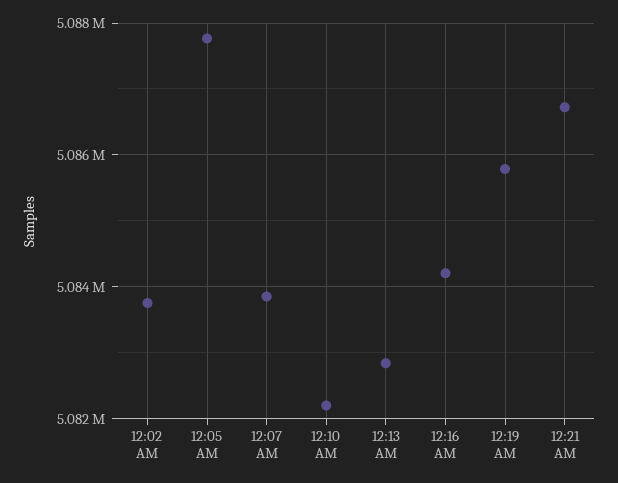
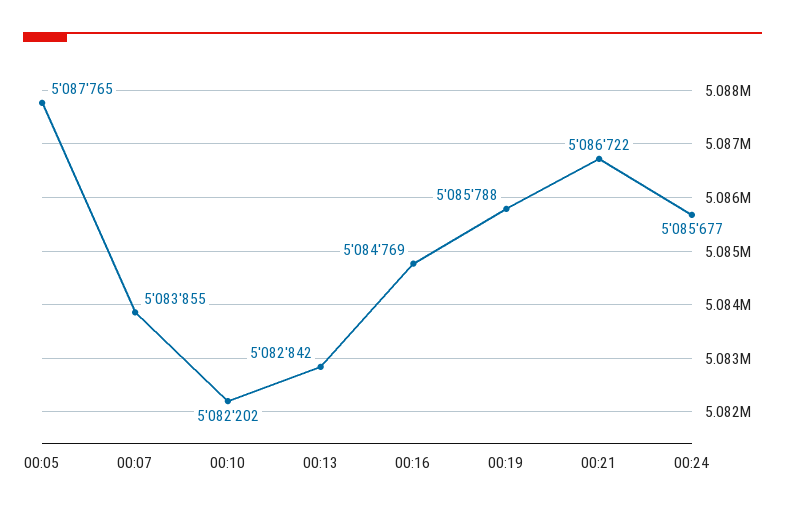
12:02 AM: 5083800 -> none
12:16 AM: 5084200 -> 5084769
00:24: none -> 5085677

